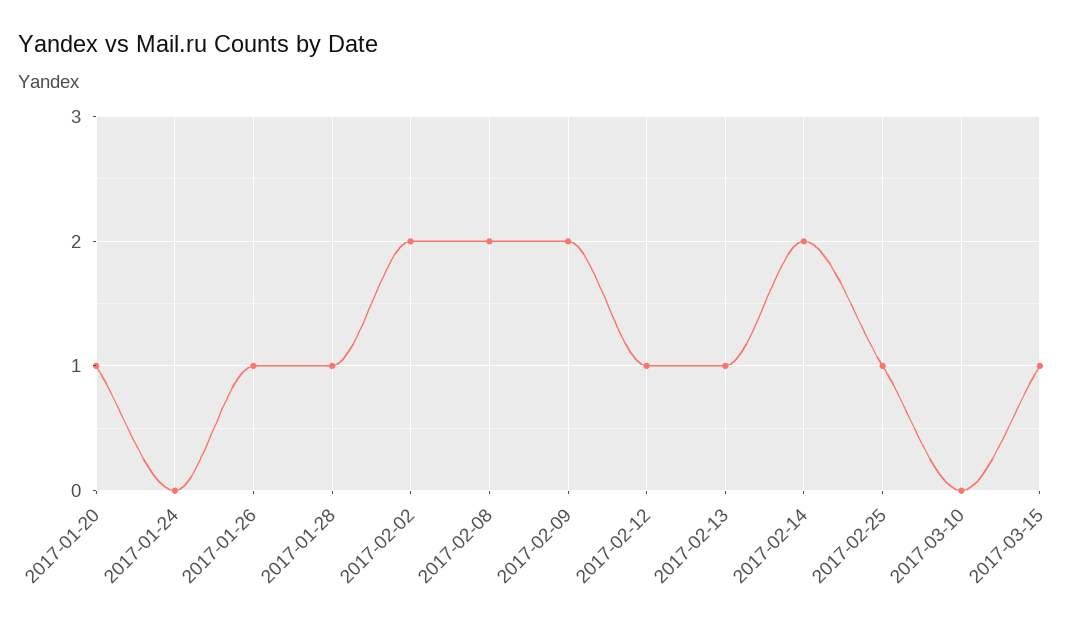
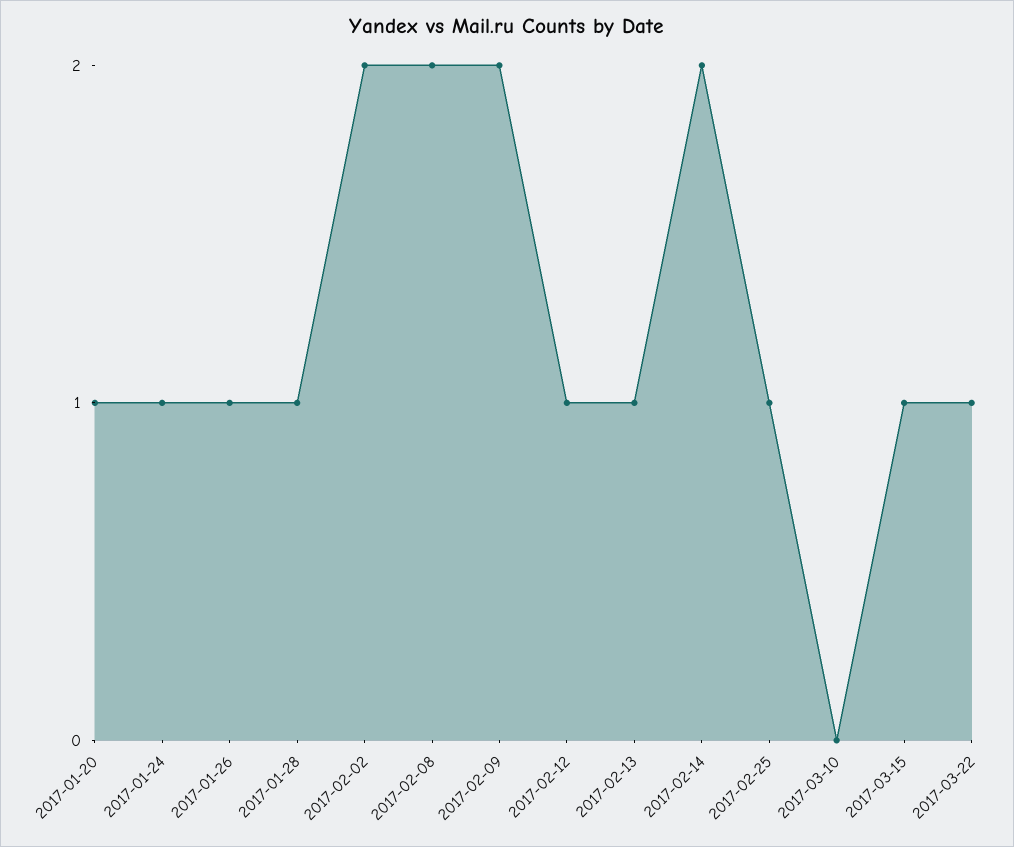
2017-01-24: 0 -> 1
2017-03-22: none -> 1

